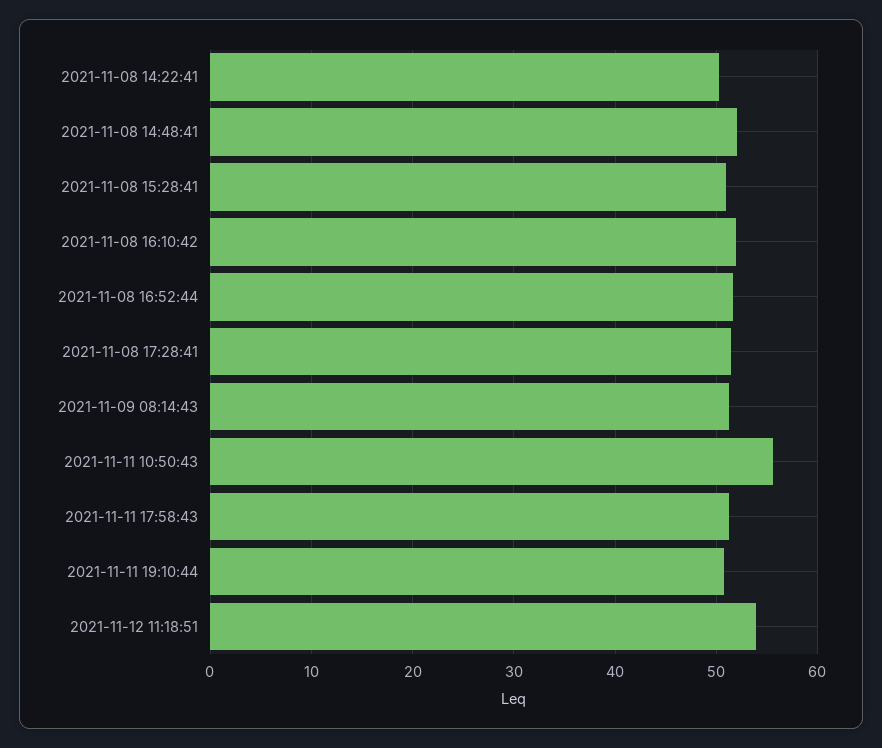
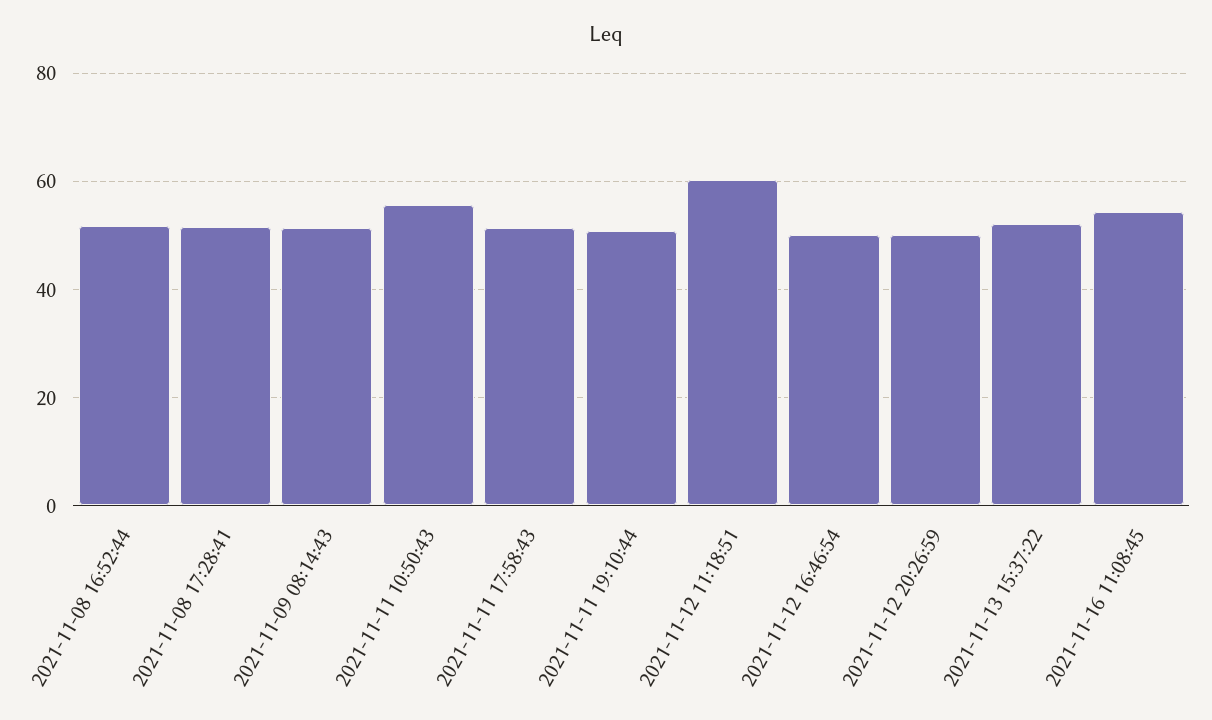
2021-11-08 14:22:41: 50 -> none
2021-11-08 14:48:41: 52 -> none
2021-11-08 15:28:41: 51 -> none
2021-11-08 16:10:42: 52 -> none
2021-11-12 11:18:51: 54 -> 60
2021-11-12 16:46:54: none -> 50
2021-11-12 20:26:59: none -> 50
2021-11-13 15:37:22: none -> 52
2021-11-16 11:08:45: none -> 54

